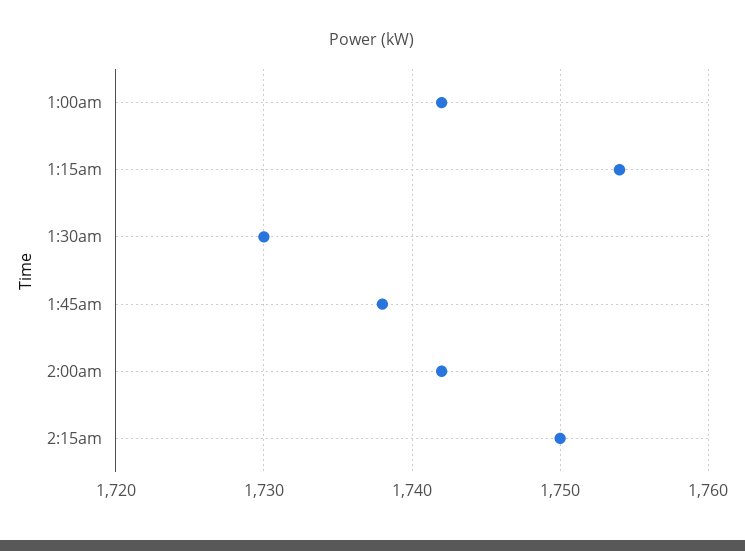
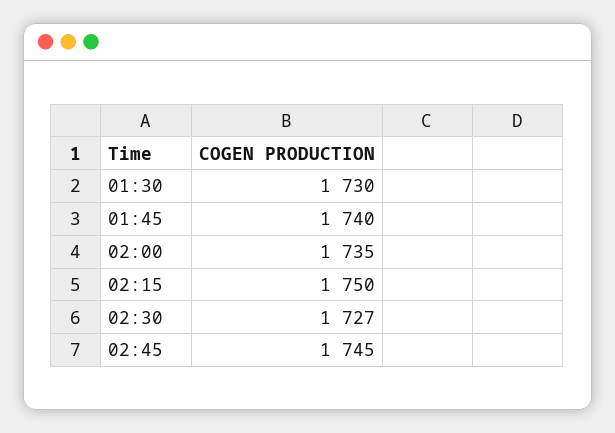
1:00am: 1742 -> none
1:15am: 1754 -> none
1:45am: 1738 -> 1740
2:00am: 1742 -> 1735
02:30: none -> 1727
02:45: none -> 1745

